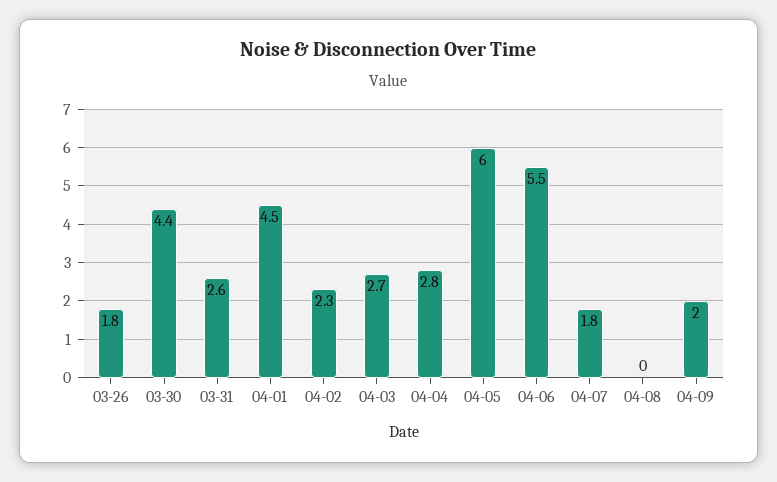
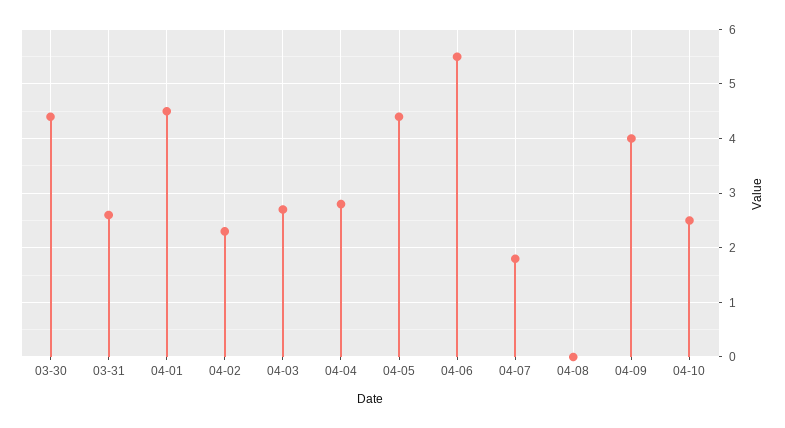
03-26: 1.8 -> none
04-05: 6 -> 4.5
04-09: 2 -> 4
04-10: none -> 2.5

